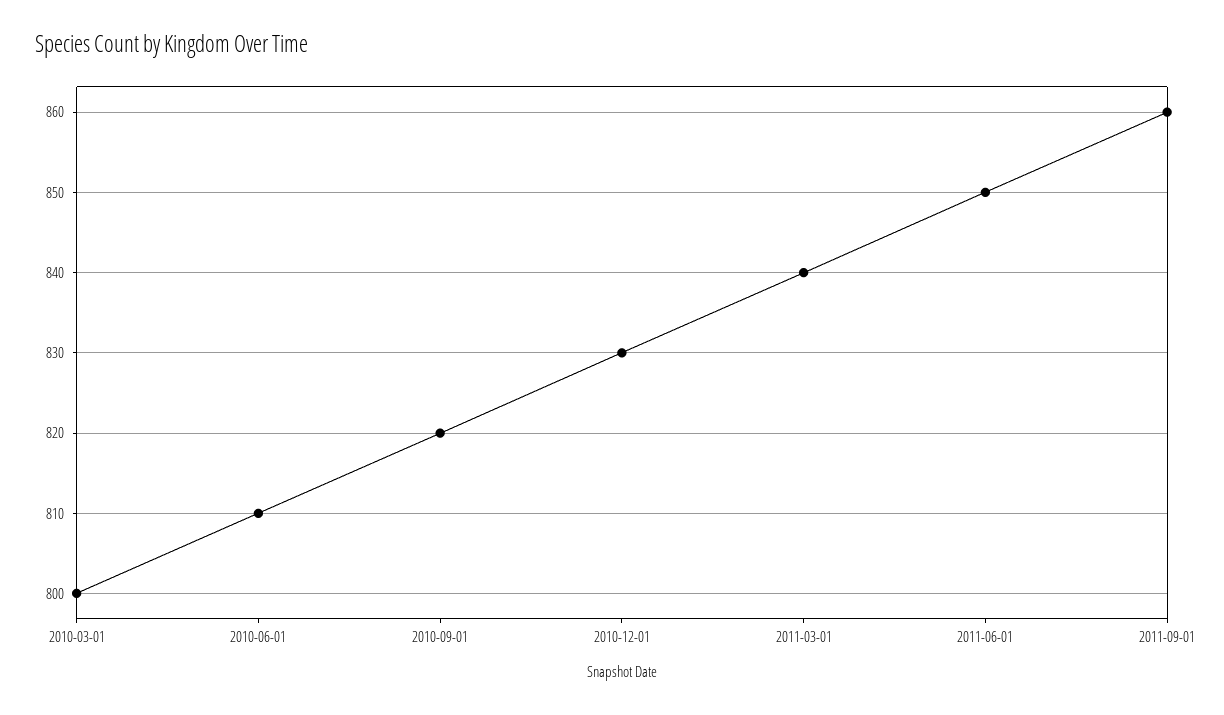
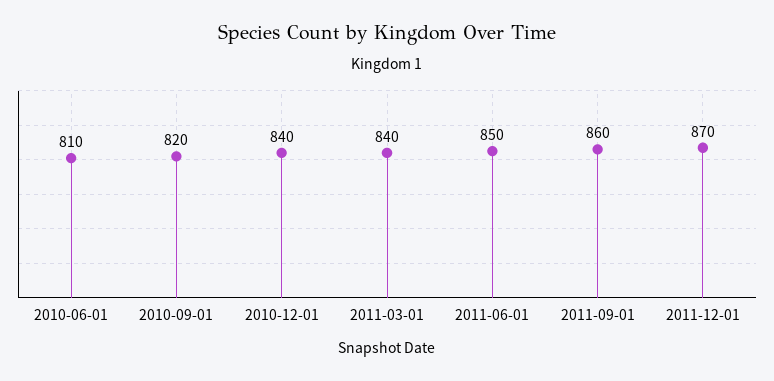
2010-03-01: 800 -> none
2010-12-01: 830 -> 840
2011-12-01: none -> 870

